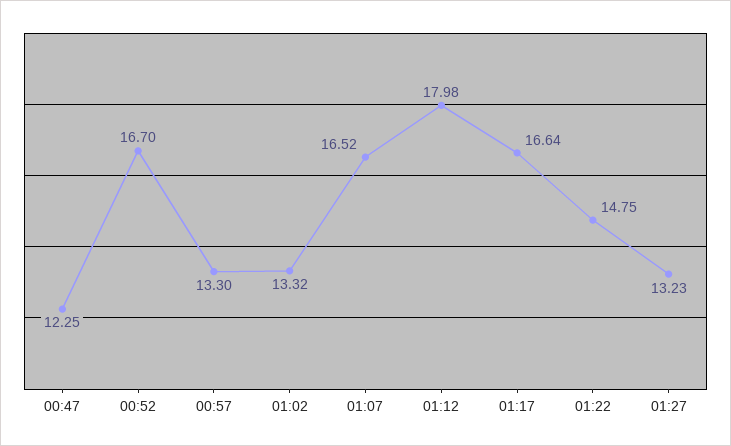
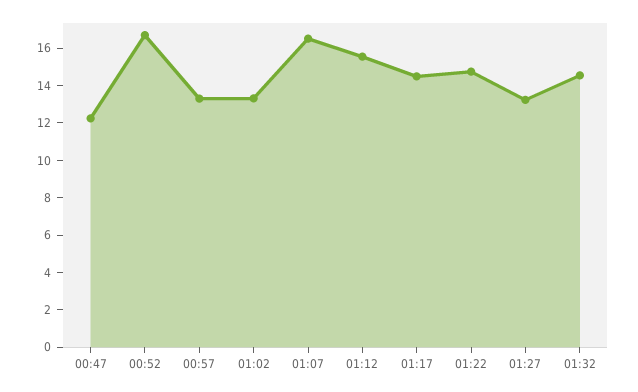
01:12: 17.98 -> 15.5
01:17: 16.64 -> 14.5
01:32: none -> 14.5

